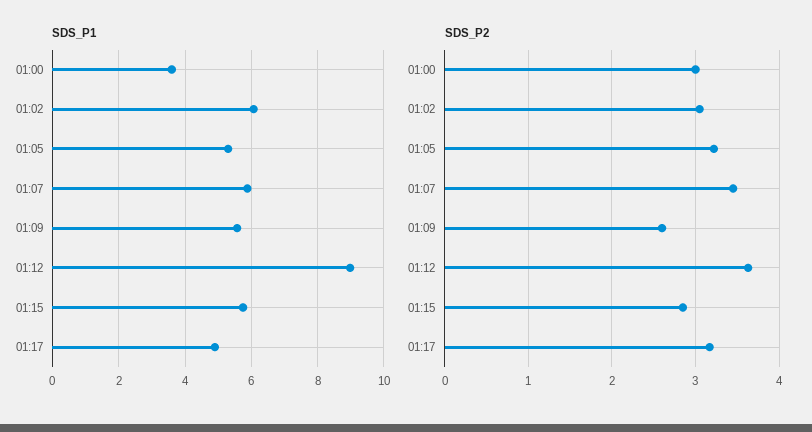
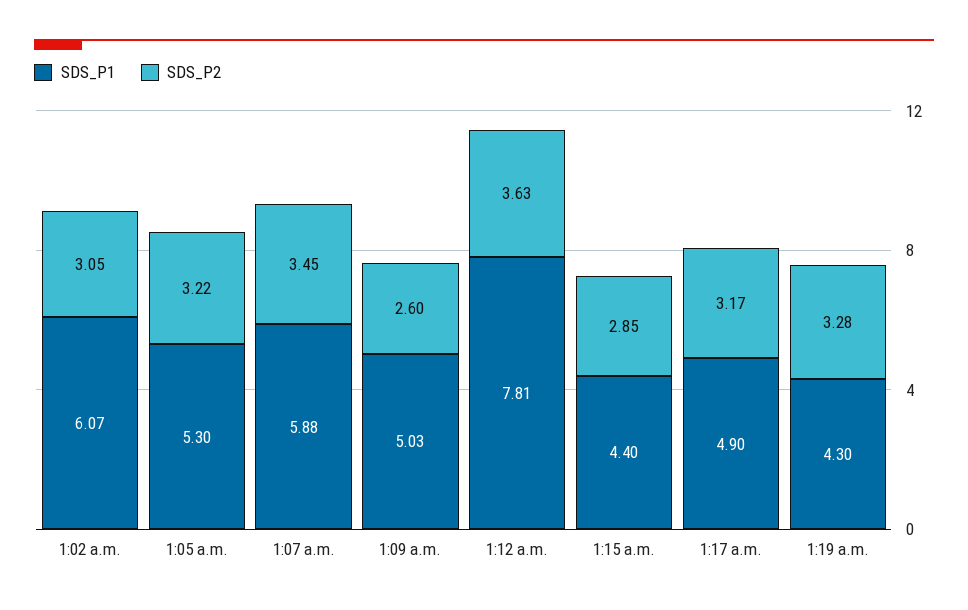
SDS_P1, 01:00: 3.6 -> none
SDS_P1, 01:09: 5.6 -> 5.03
SDS_P1, 01:12: 9 -> 7.81
SDS_P1, 01:15: 5.8 -> 4.4
SDS_P2, 01:00: 3 -> none
SDS_P1, 1:19 a.m.: none -> 4.3
SDS_P2, 1:19 a.m.: none -> 3.28

